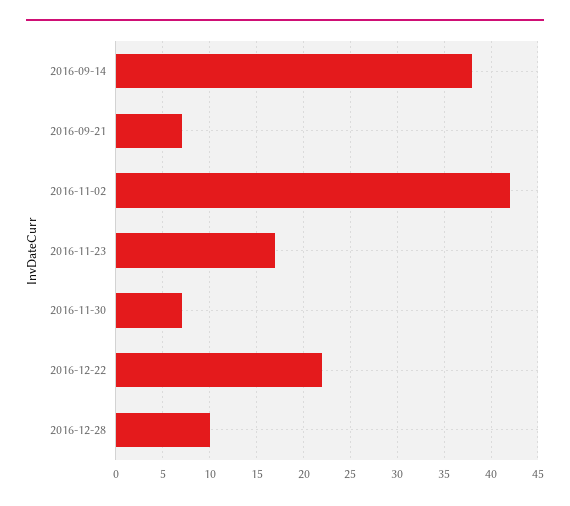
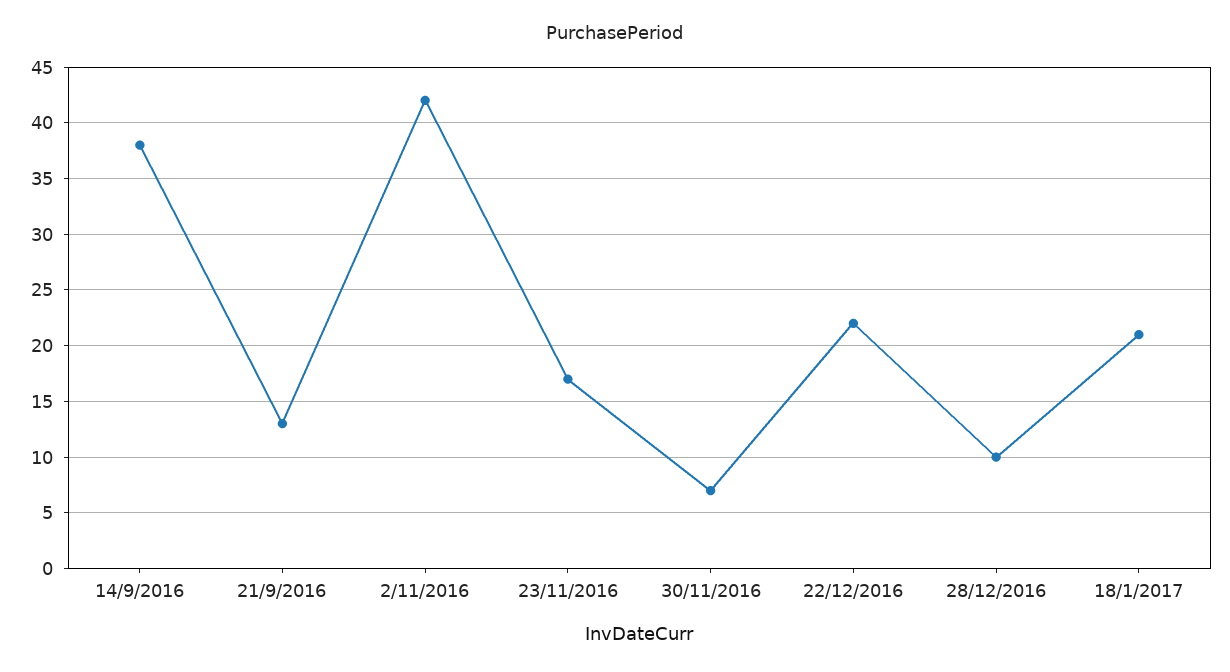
2016-09-21: 7 -> 13
18/1/2017: none -> 21

